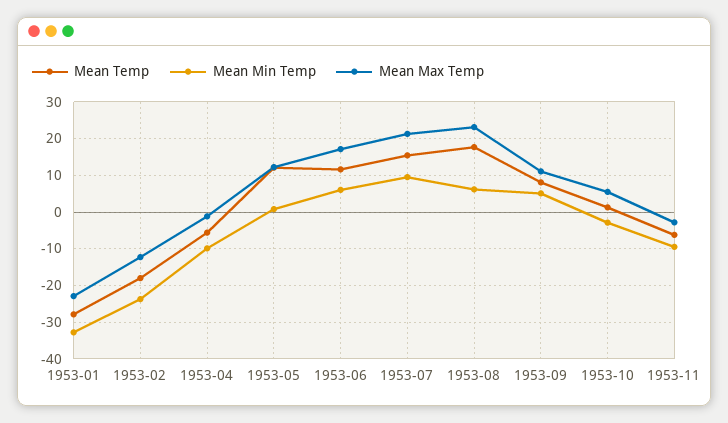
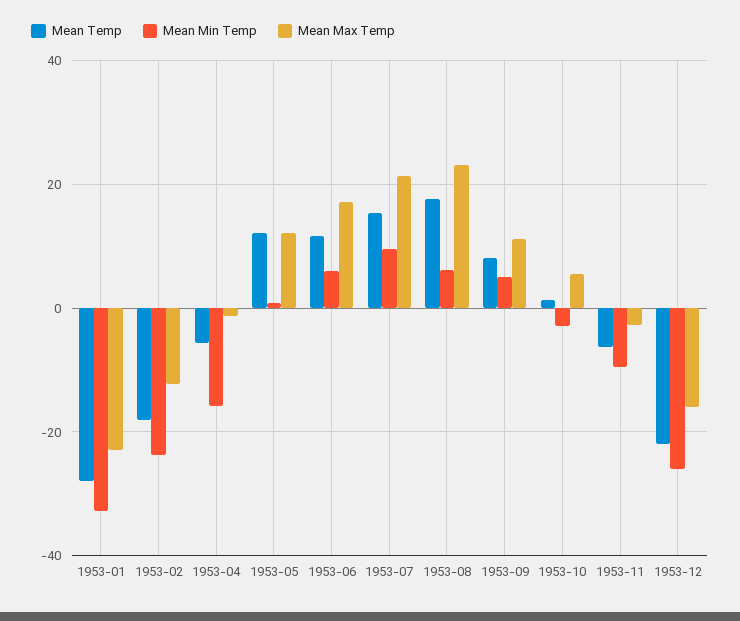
Mean Min Temp, 1953-04: -10 -> -16
Mean Temp, 1953-12: none -> -22
Mean Min Temp, 1953-12: none -> -26
Mean Max Temp, 1953-12: none -> -16

